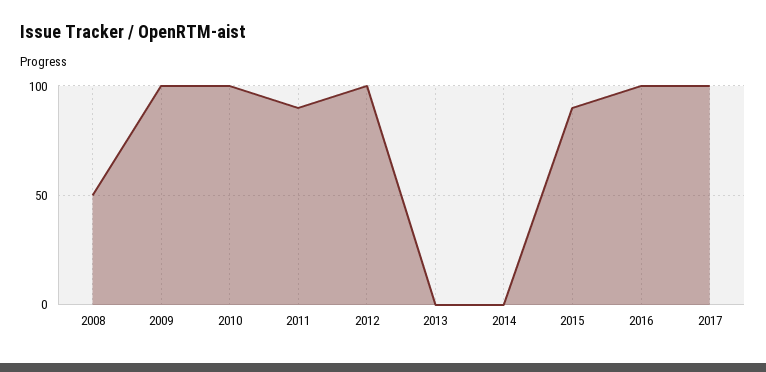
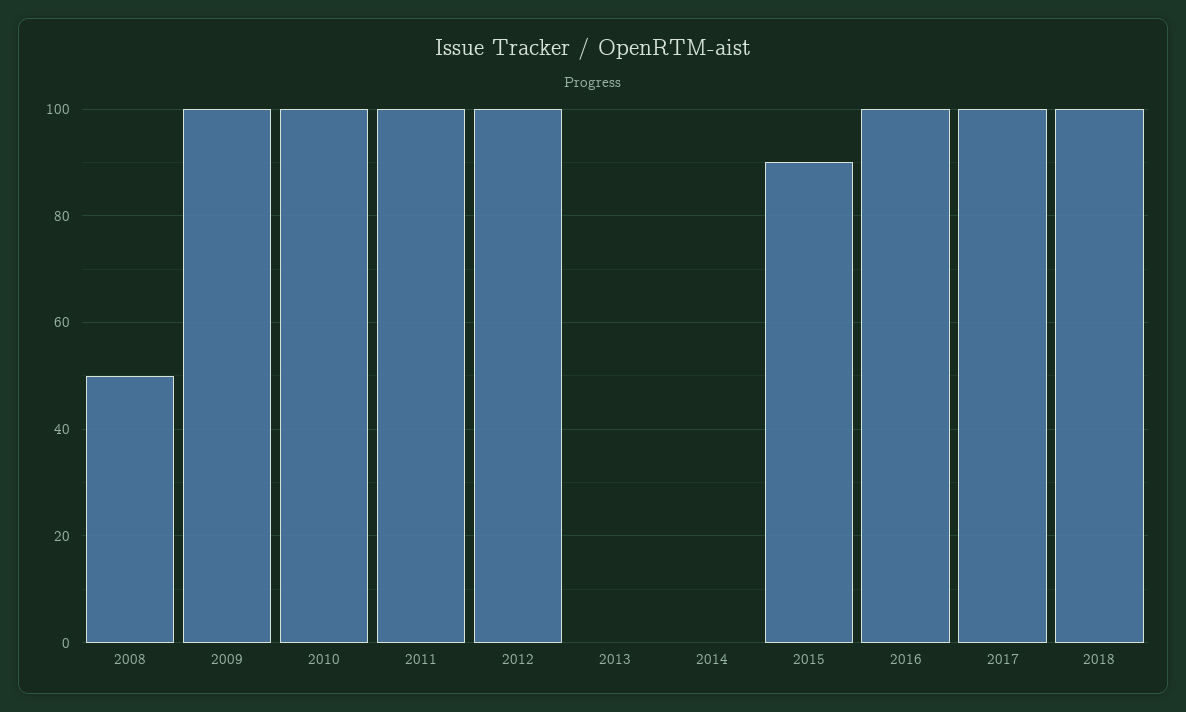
2011: 90 -> 100
2018: none -> 100

